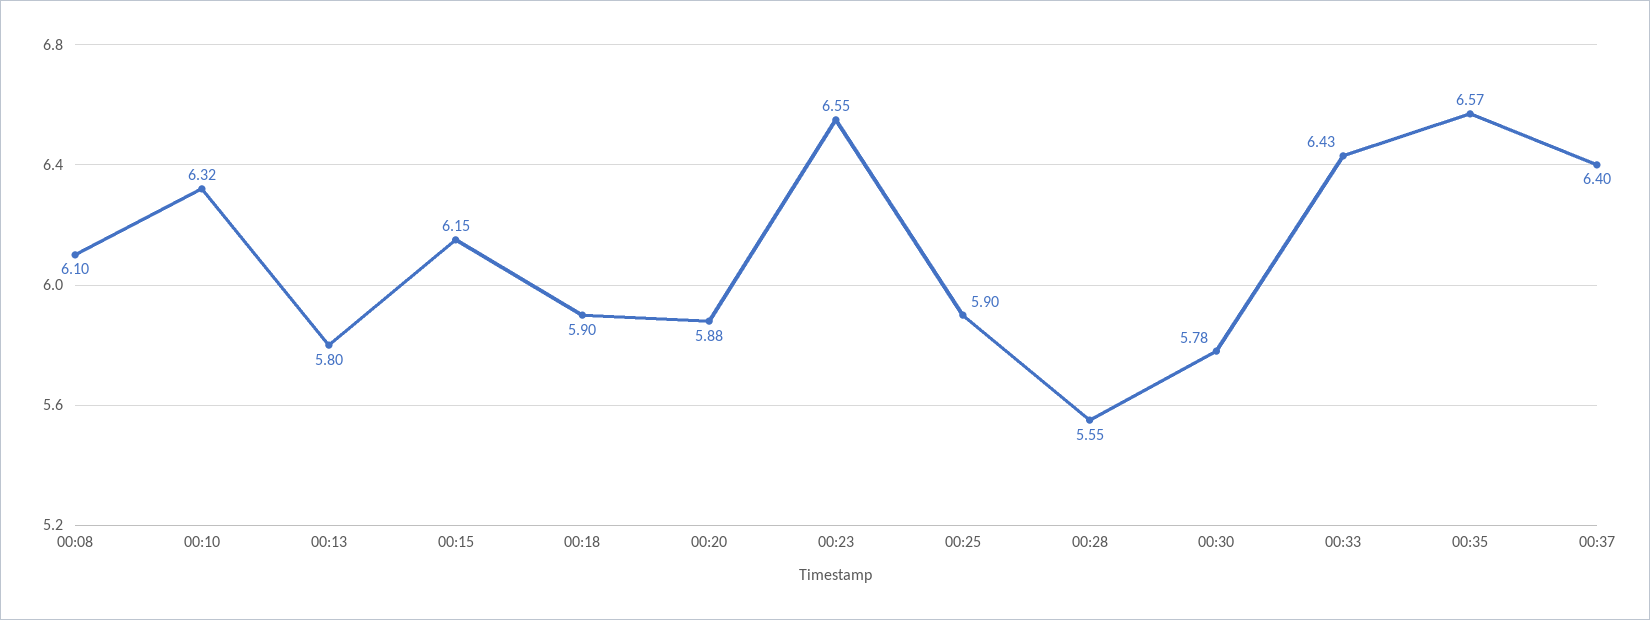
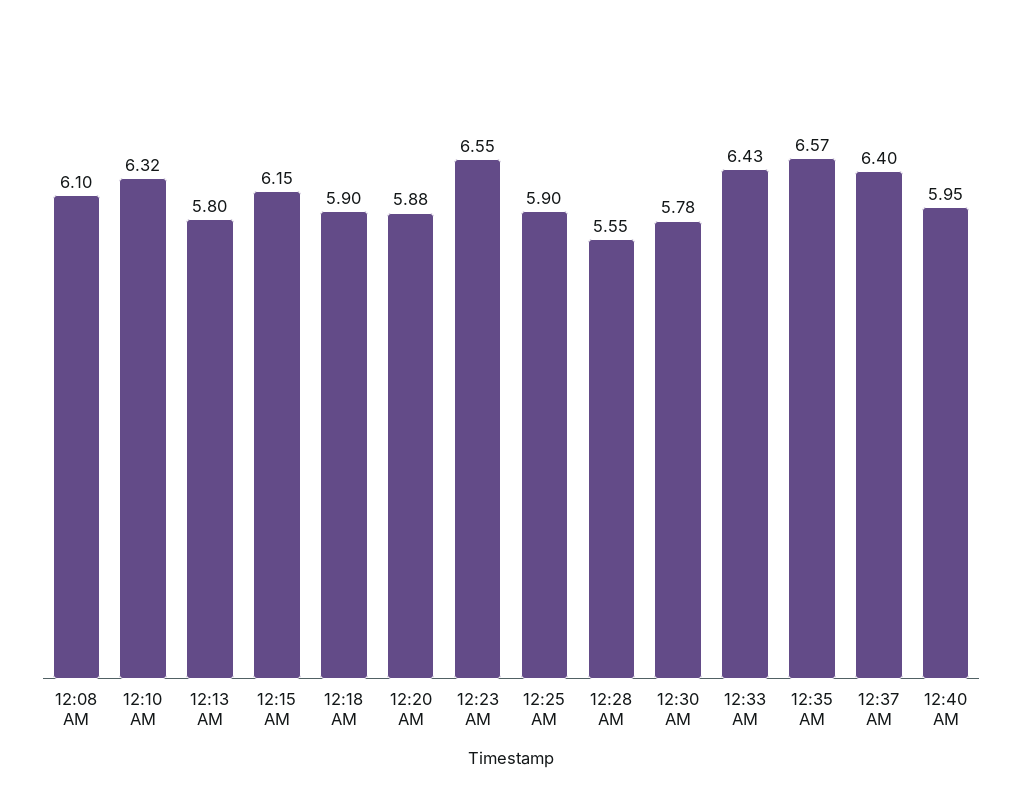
12:40 AM: none -> 5.95

